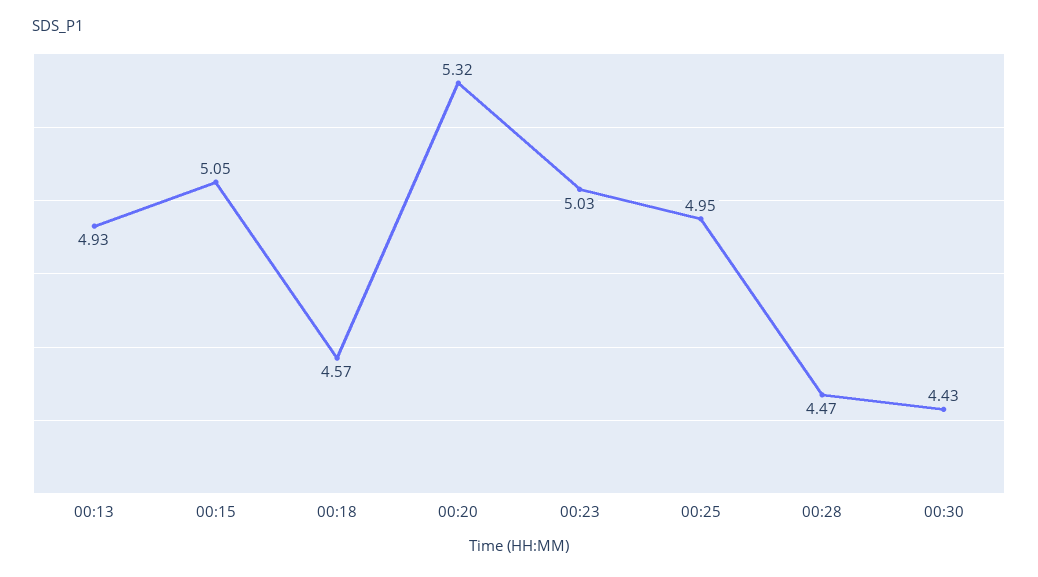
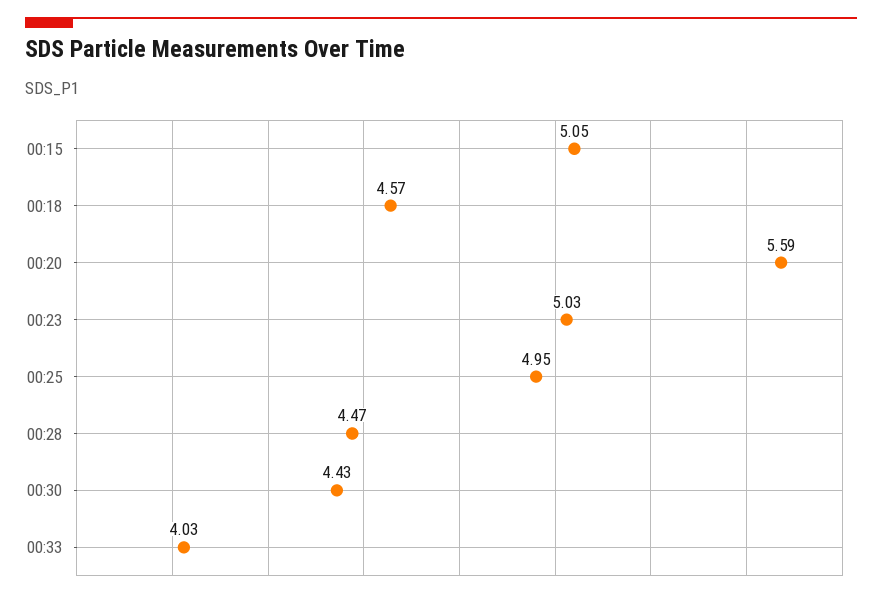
00:13: 4.93 -> none
00:20: 5.32 -> 5.59
00:33: none -> 4.03

